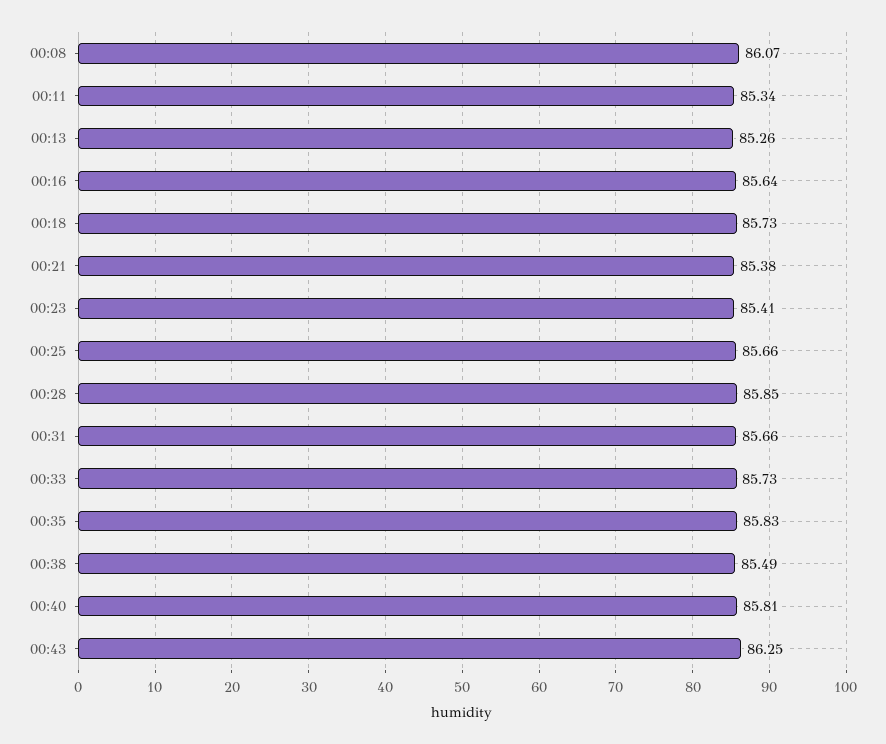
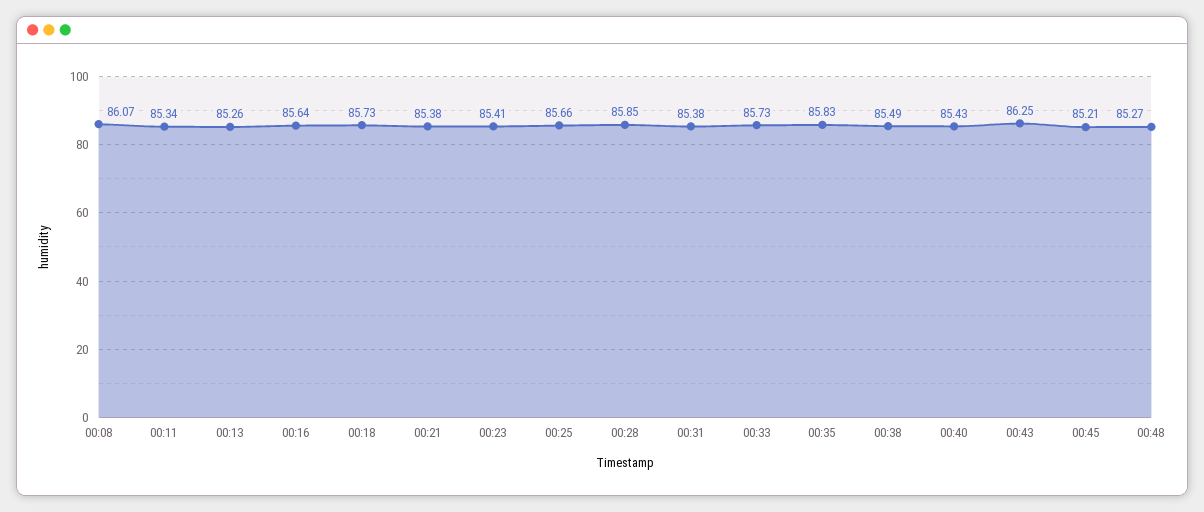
00:31: 85.66 -> 85.38
00:40: 85.81 -> 85.43
00:45: none -> 85.21
00:48: none -> 85.27

